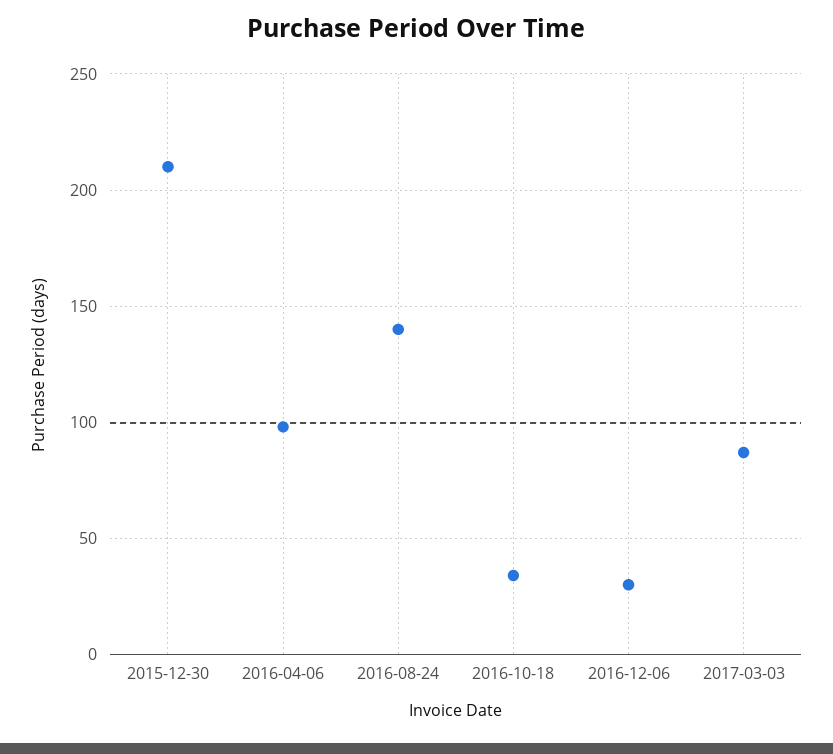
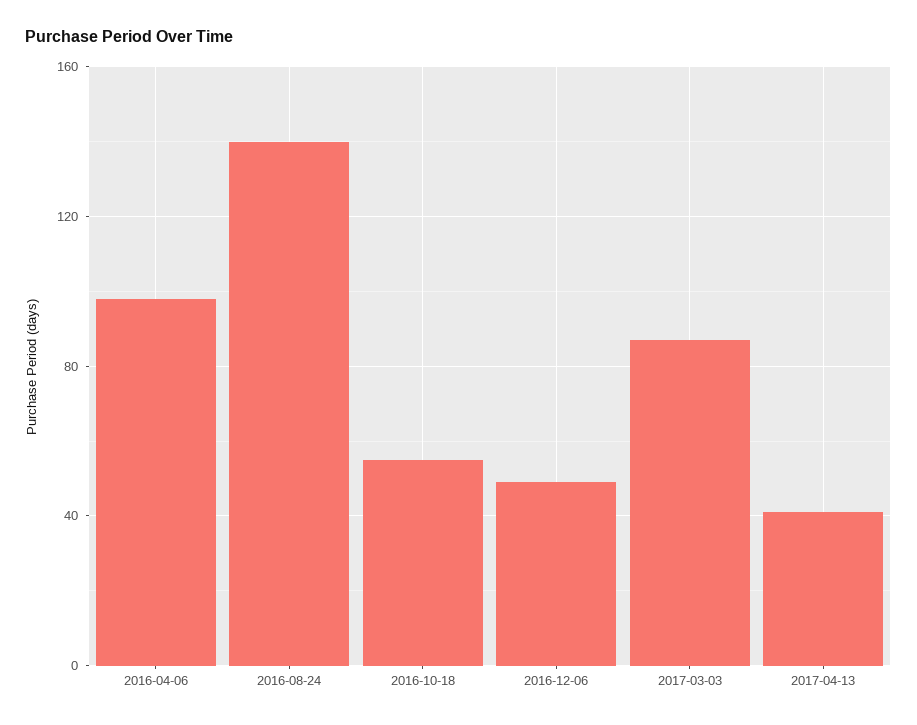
2015-12-30: 210 -> none
2016-10-18: 35 -> 55
2016-12-06: 30 -> 50
2017-04-13: none -> 40

